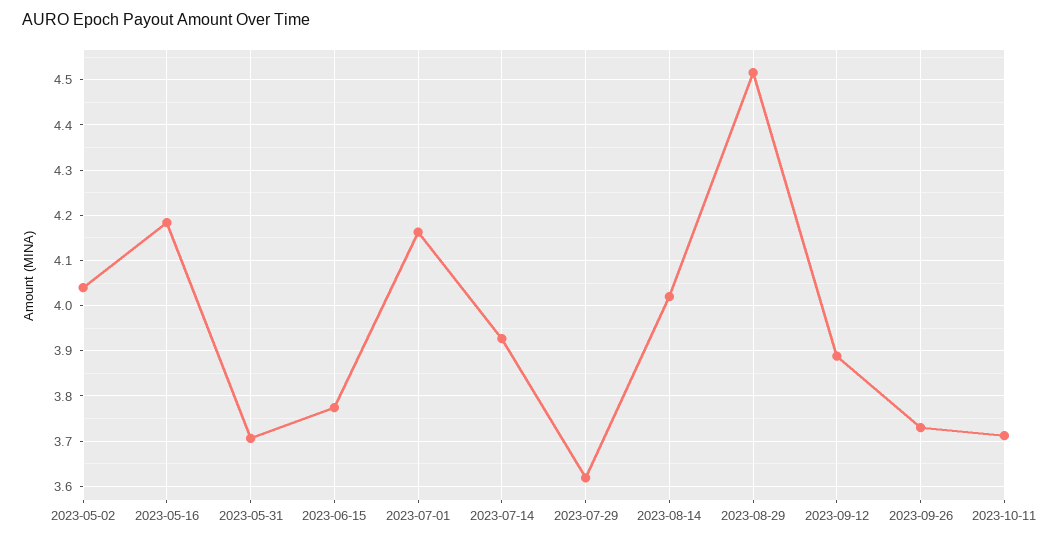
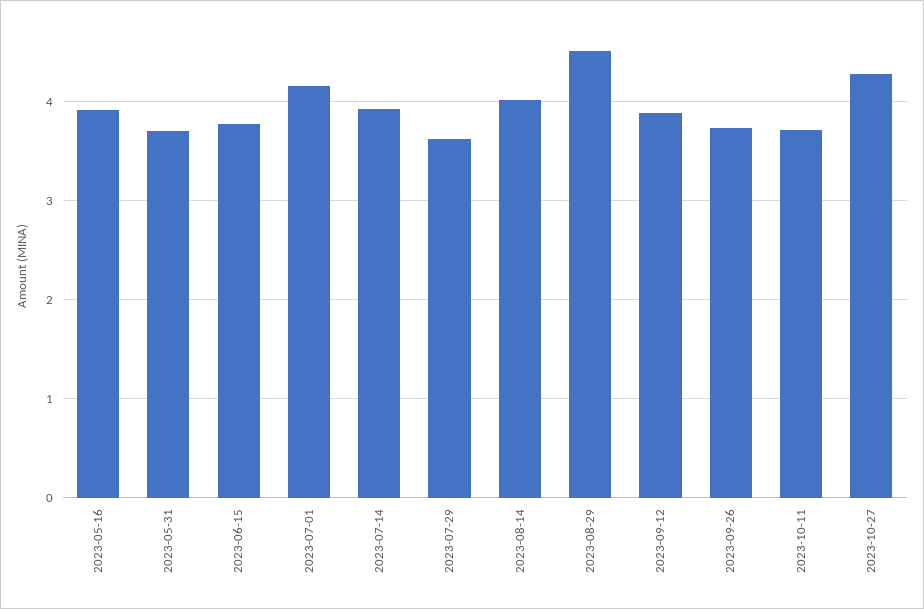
2023-05-02: 4.04 -> none
2023-05-16: 4.18 -> 3.9
2023-10-27: none -> 4.3

